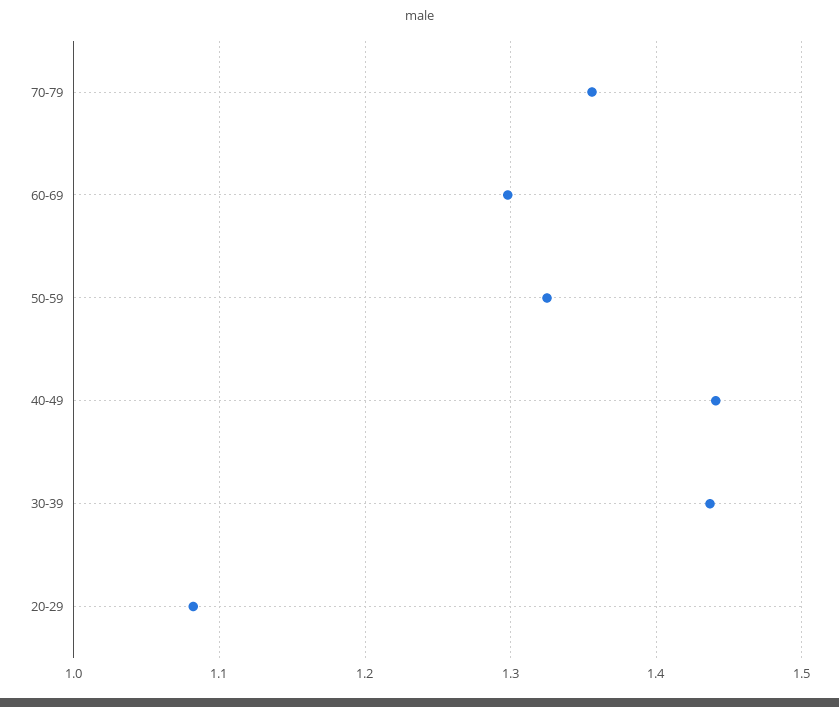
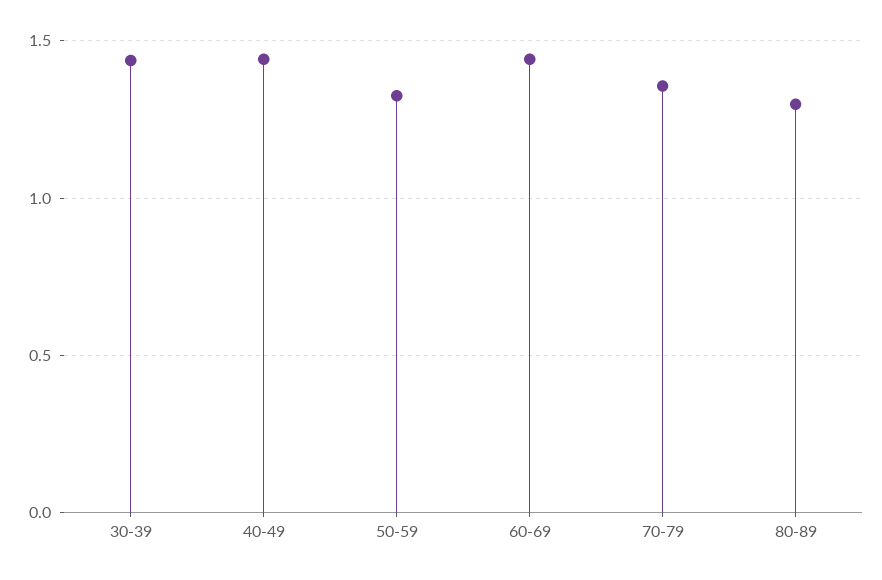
60-69: 1.3 -> 1.45
20-29: 1.08 -> none
80-89: none -> 1.3

